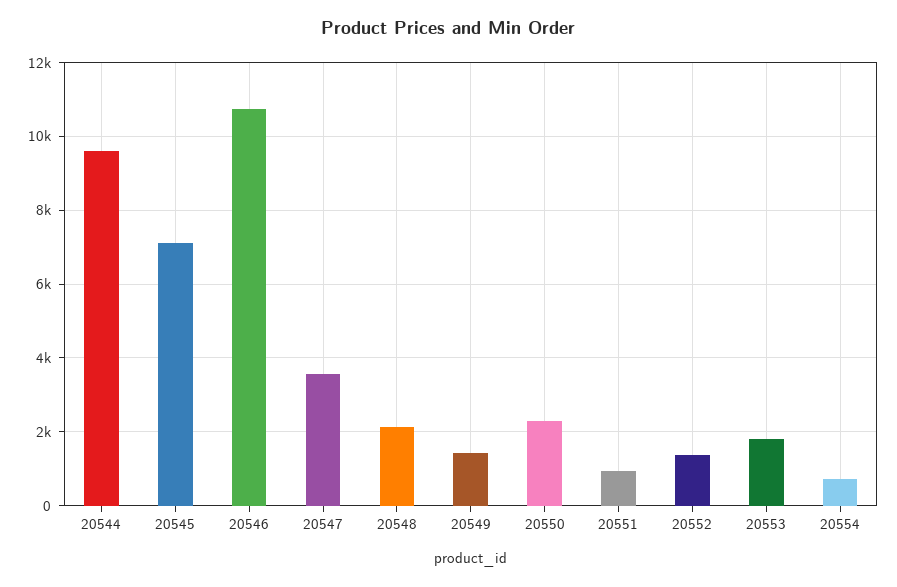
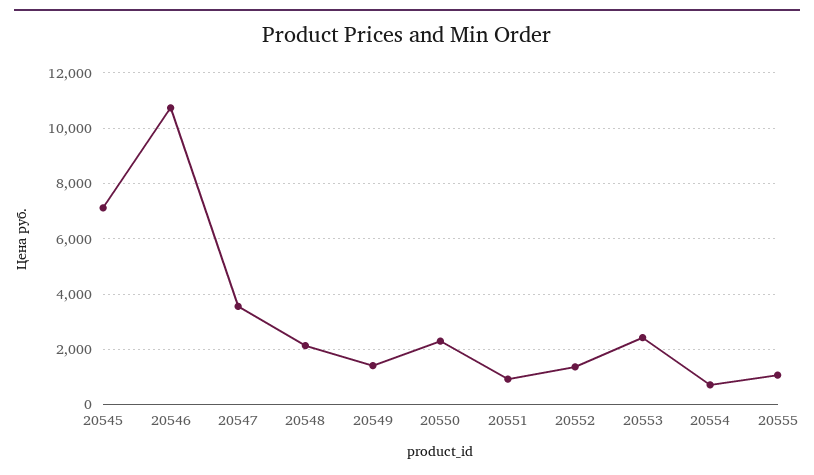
20544: 9600 -> none
20553: 1800 -> 2500
20555: none -> 1000

